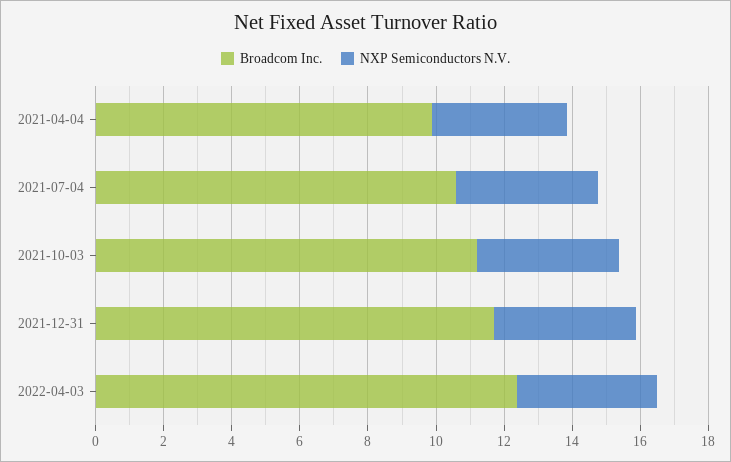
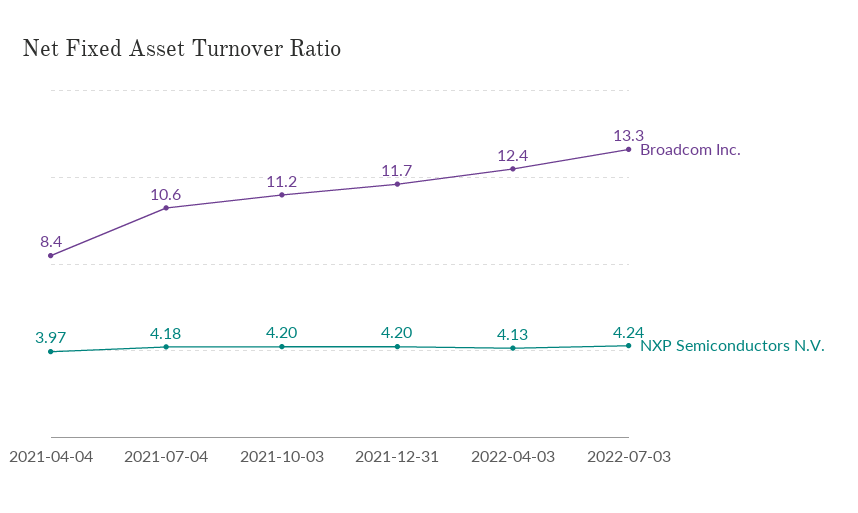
Broadcom Inc., 2021-04-04: 10 -> 8.4
Broadcom Inc., 2022-07-03: none -> 13.3
NXP Semiconductors N.V., 2022-07-03: none -> 4.24

